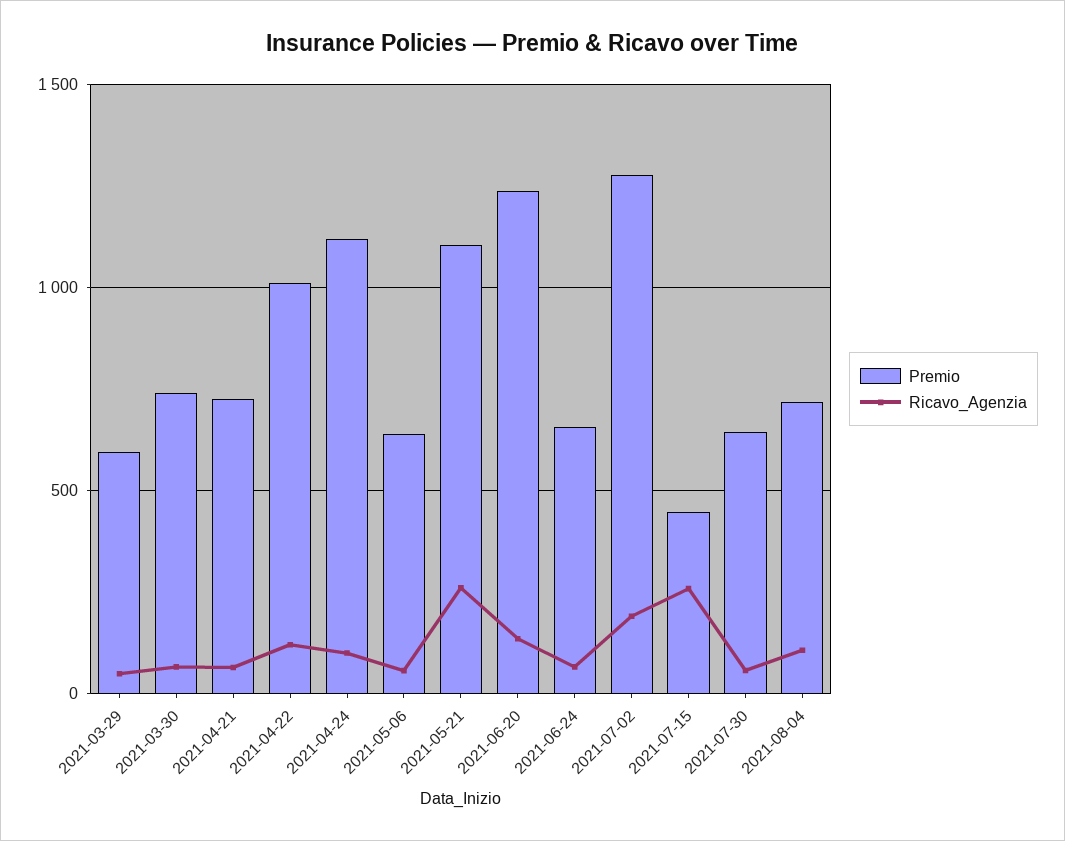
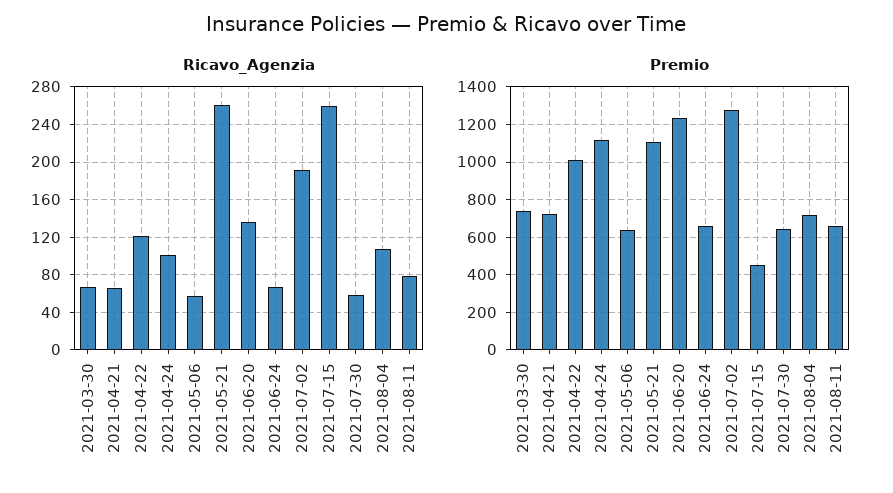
Premio, 2021-03-29: 600 -> none
Ricavo_Agenzia, 2021-03-29: 50 -> none
Ricavo_Agenzia, 2021-08-11: none -> 80
Premio, 2021-08-11: none -> 650

